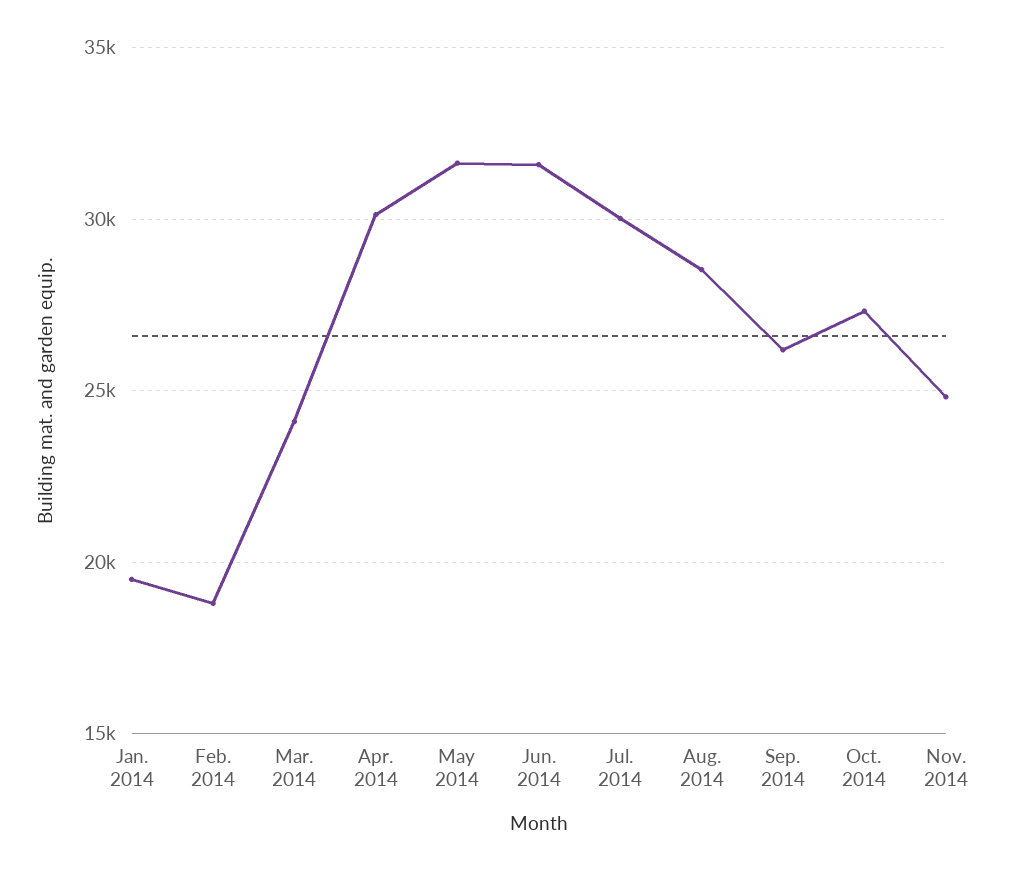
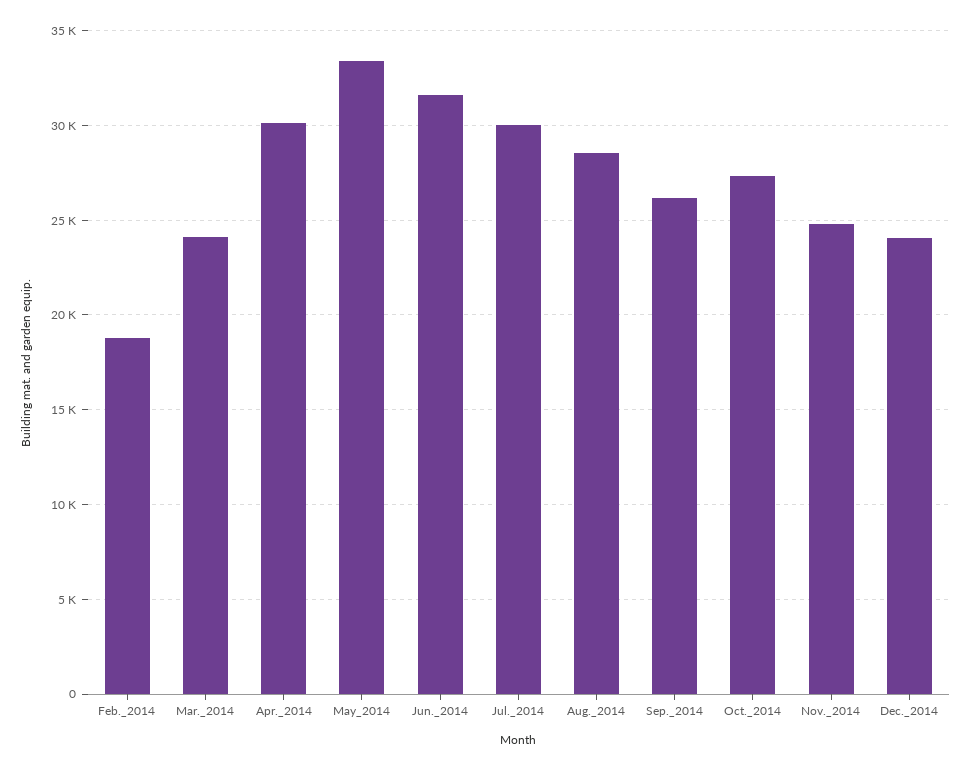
Jan. 2014: 19500 -> none
May 2014: 31500 -> 33500
Dec._2014: none -> 24000

